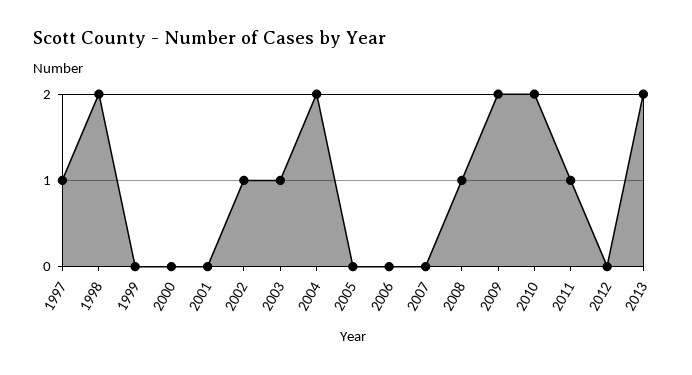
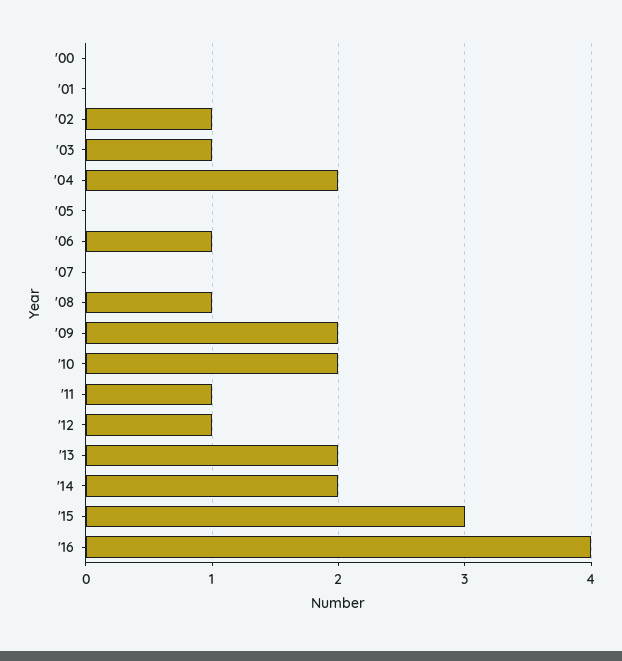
1997: 1 -> none
1998: 2 -> none
1999: 0 -> none
2006: 0 -> 1
2012: 0 -> 1
'14: none -> 2
'15: none -> 3
'16: none -> 4

